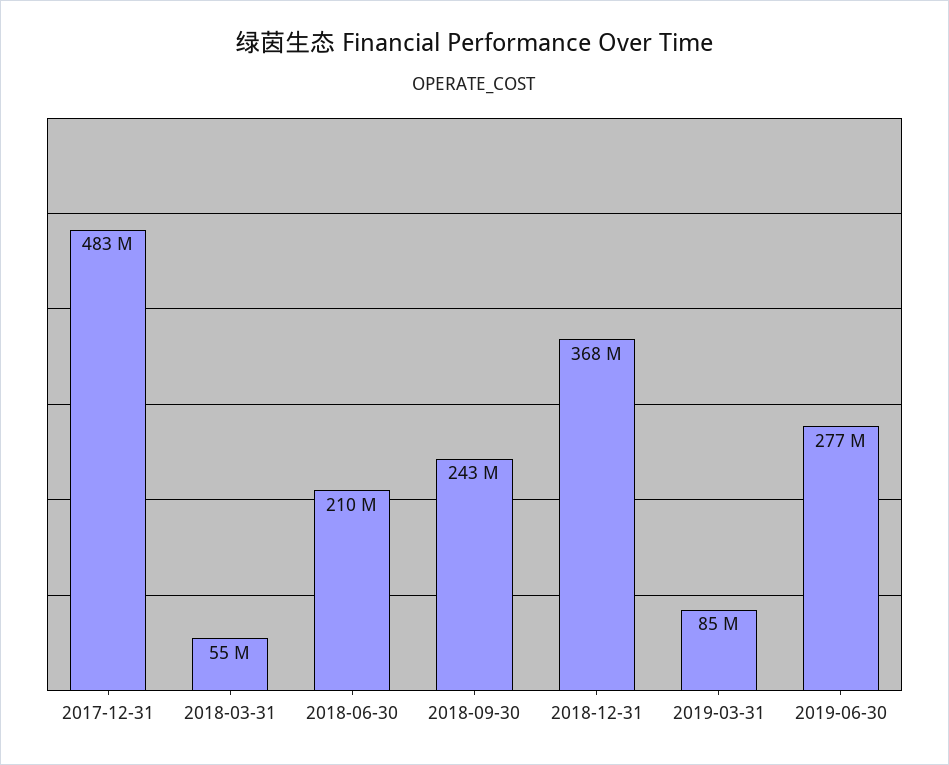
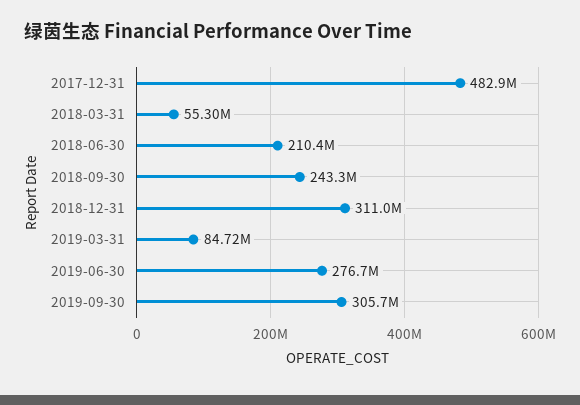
2018-12-31: 368000000 -> 311000000
2019-09-30: none -> 305700000

